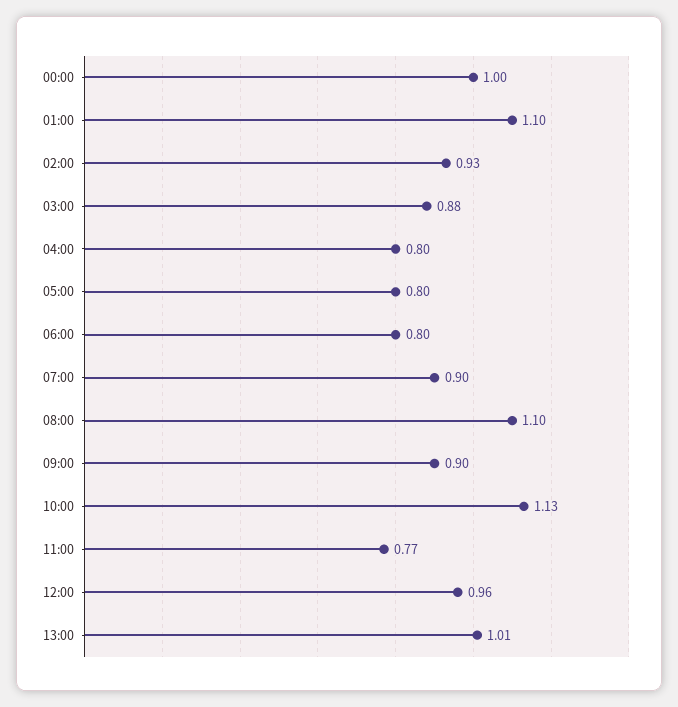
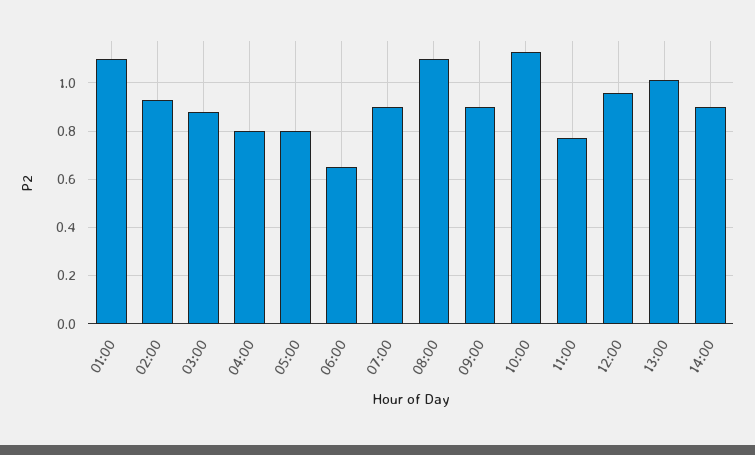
00:00: 1 -> none
06:00: 0.8 -> 0.65
14:00: none -> 0.9

